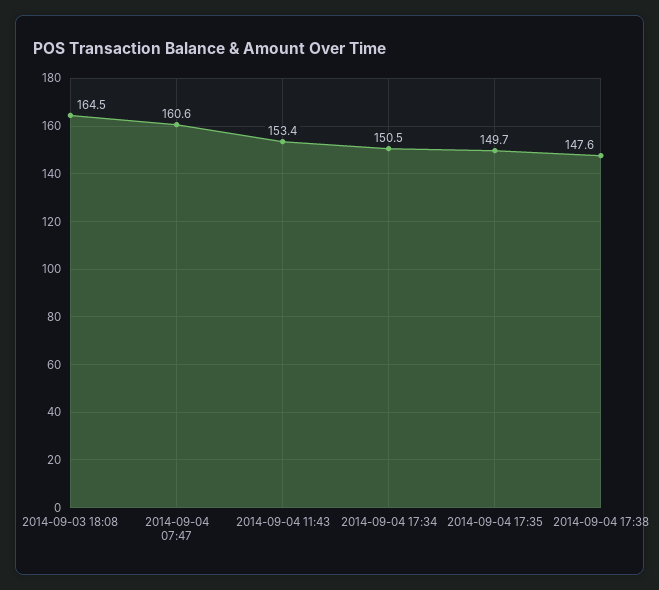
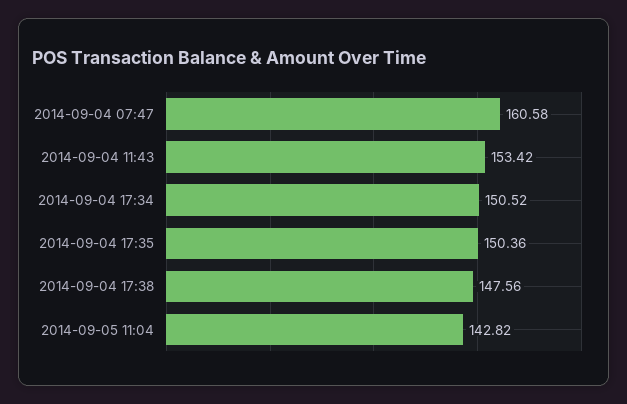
2014-09-03 18:08: 164.5 -> none
2014-09-04 17:35: 149.7 -> 150.36
2014-09-05 11:04: none -> 142.82

